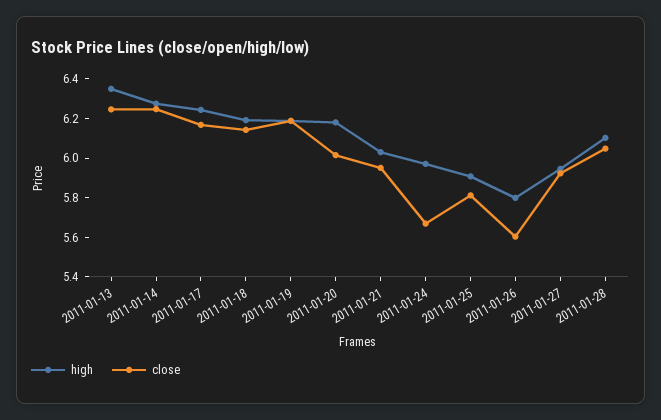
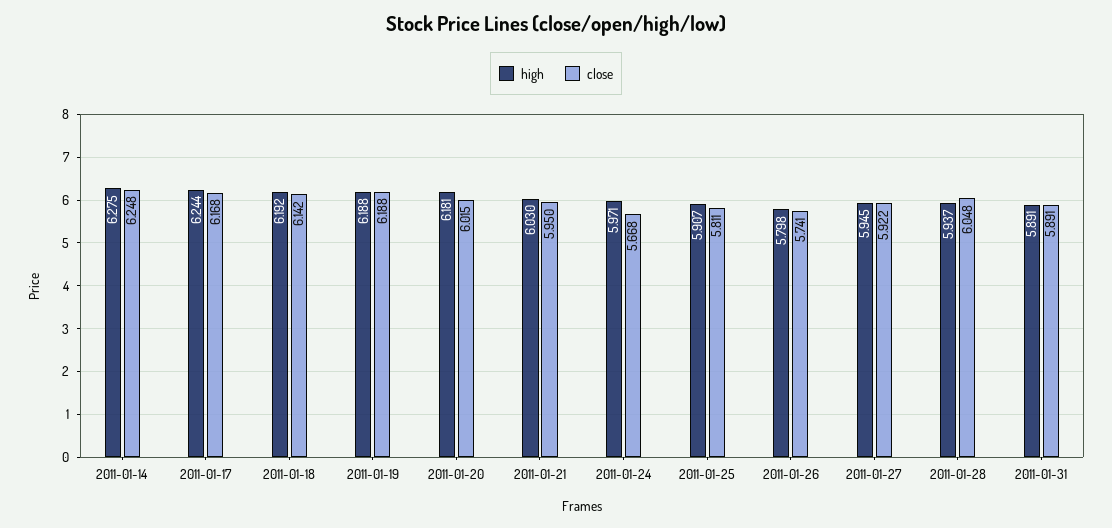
high, 2011-01-13: 6.35 -> none
close, 2011-01-13: 6.25 -> none
close, 2011-01-26: 5.6 -> 5.741
high, 2011-01-28: 6.1 -> 5.937
high, 2011-01-31: none -> 5.891
close, 2011-01-31: none -> 5.891

